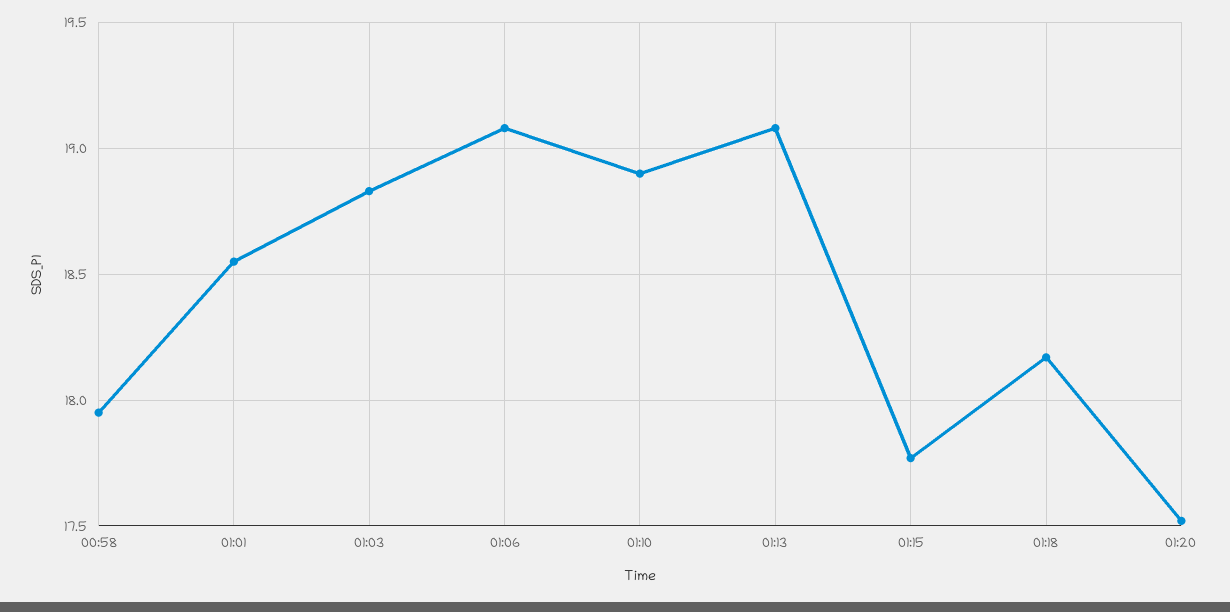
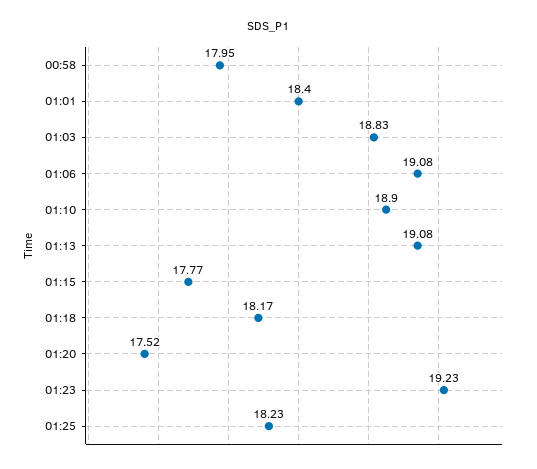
01:01: 18.55 -> 18.4
01:23: none -> 19.23
01:25: none -> 18.23

